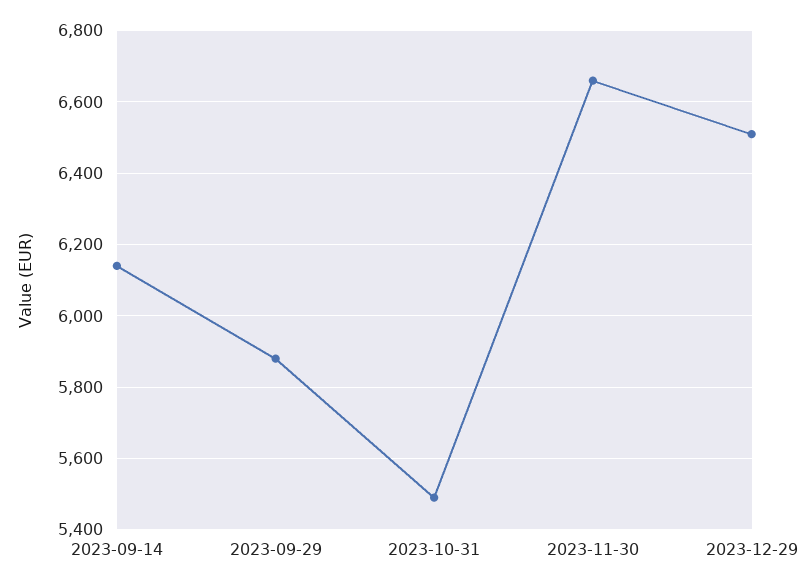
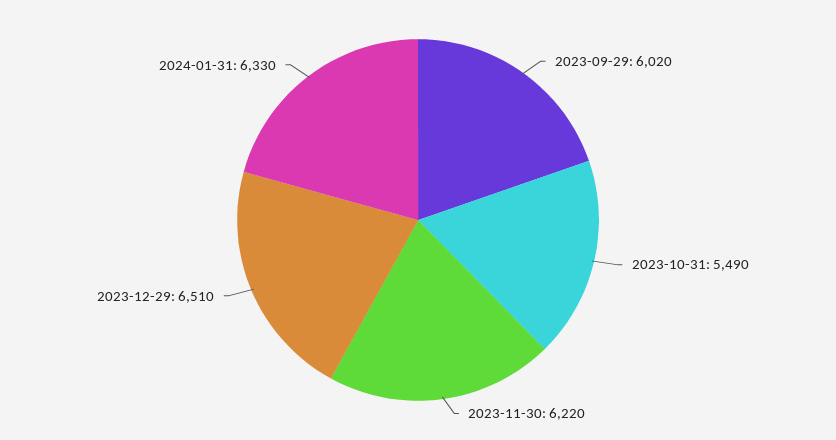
2023-09-14: 6140 -> none
2023-09-29: 5880 -> 6020
2023-11-30: 6660 -> 6220
2024-01-31: none -> 6330

